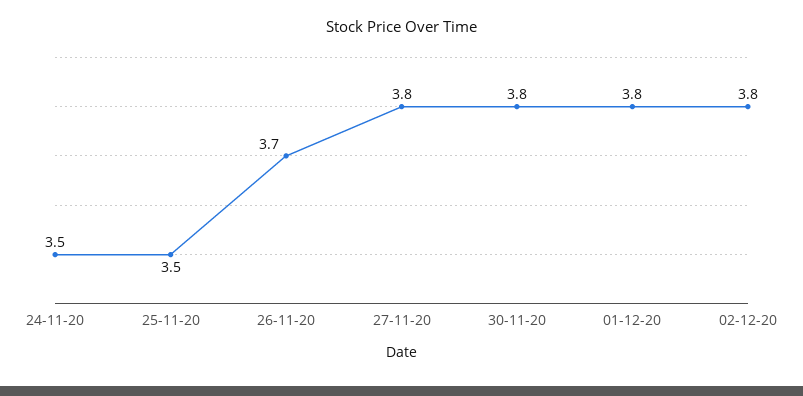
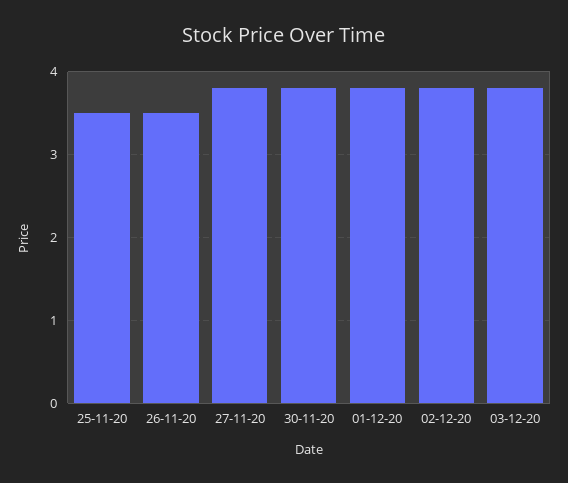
24-11-20: 3.5 -> none
26-11-20: 3.7 -> 3.5
03-12-20: none -> 3.8

